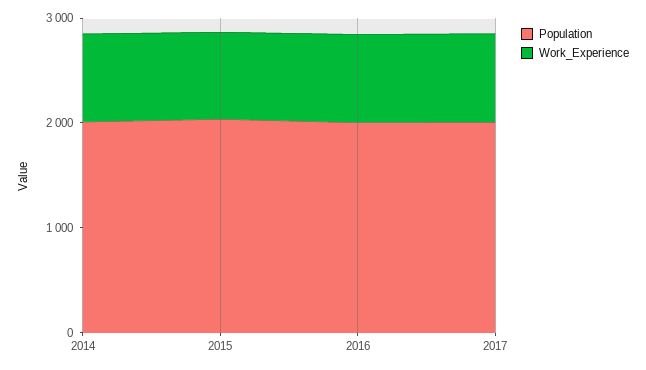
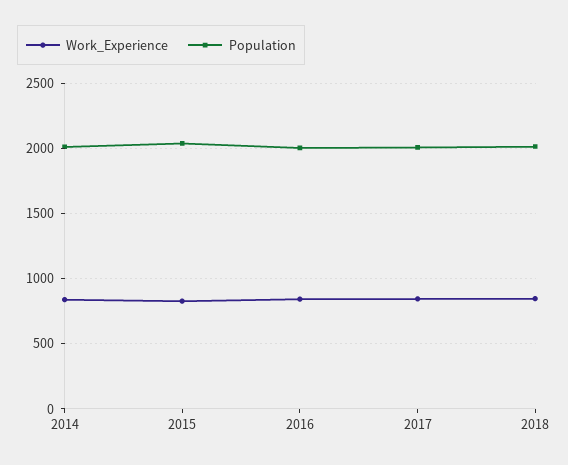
Work_Experience, 2018: none -> 850
Population, 2018: none -> 2000

